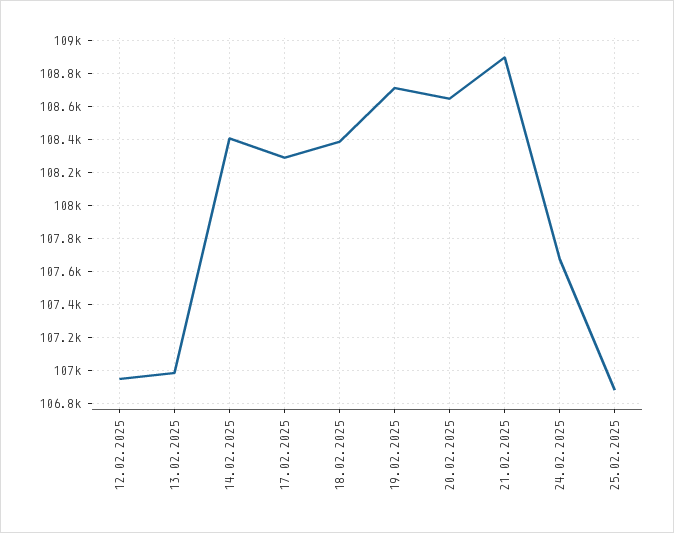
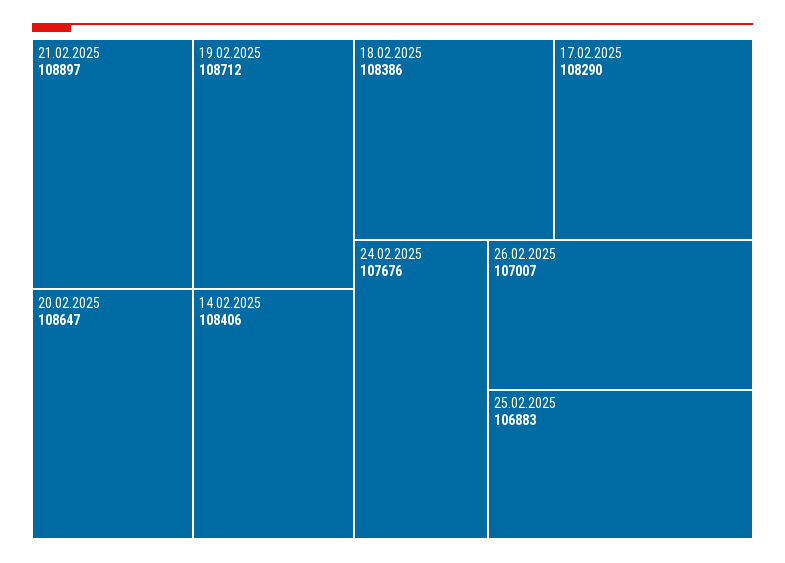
12.02.2025: 106950 -> none
13.02.2025: 107000 -> none
26.02.2025: none -> 107007

